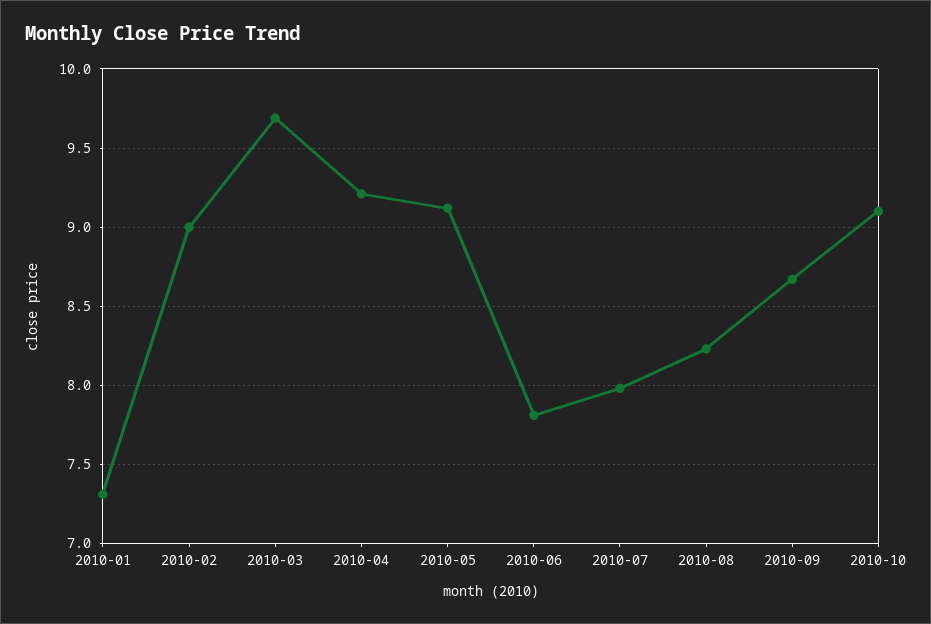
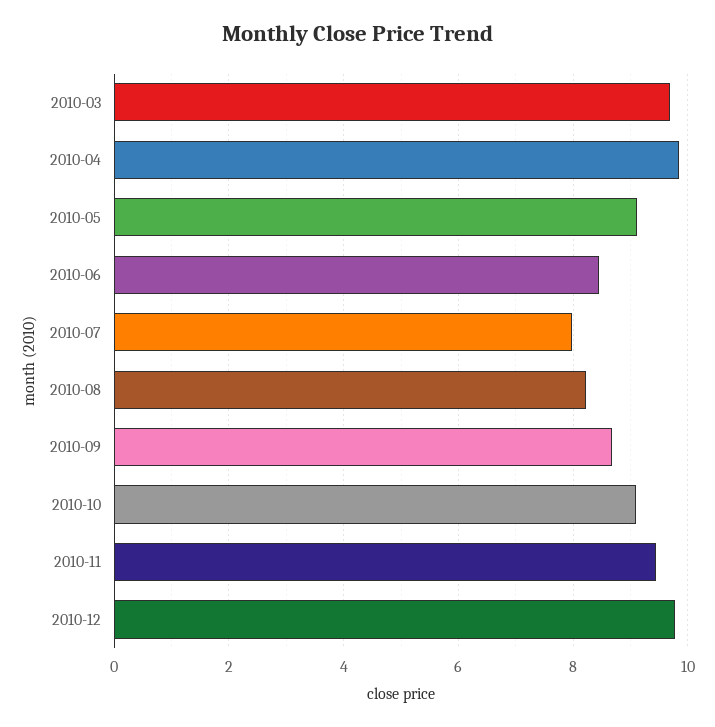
2010-01: 7.3 -> none
2010-02: 9 -> none
2010-04: 9.2 -> 9.8
2010-06: 7.8 -> 8.4
2010-11: none -> 9.4
2010-12: none -> 9.8

